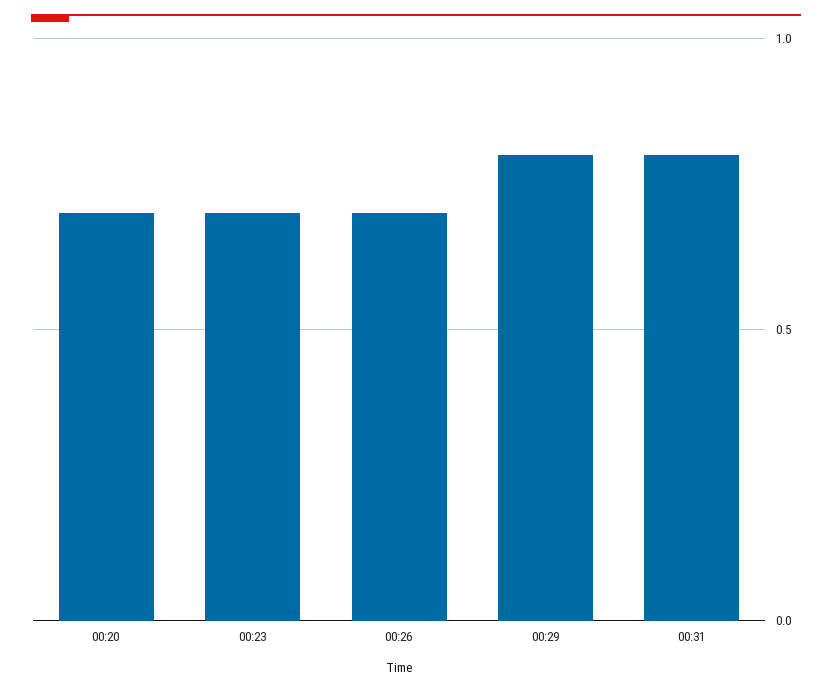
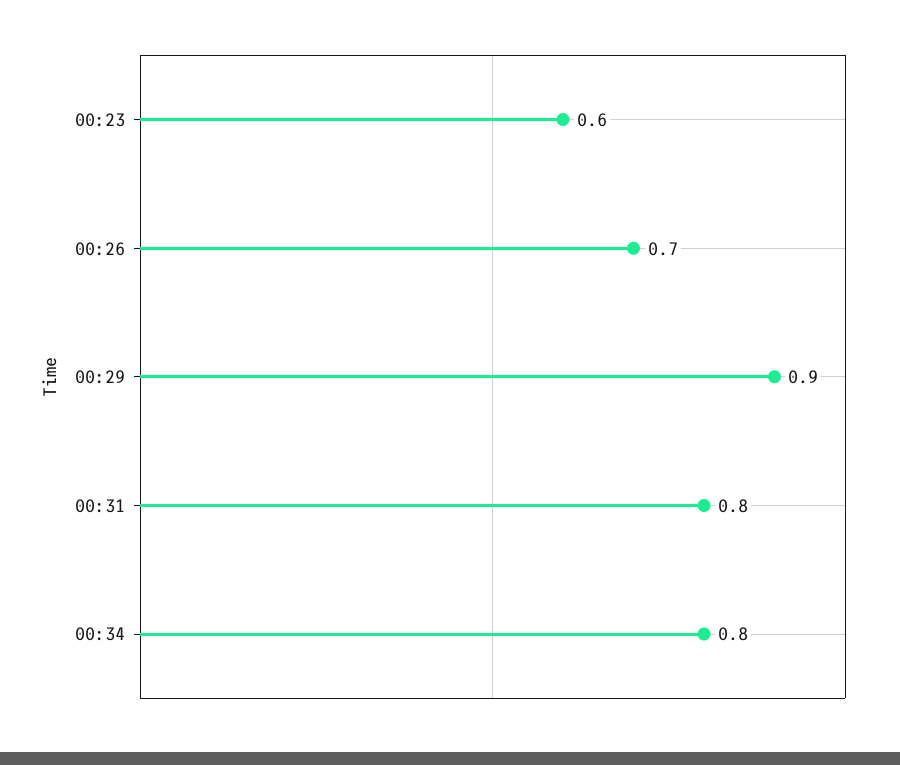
00:20: 0.7 -> none
00:23: 0.7 -> 0.6
00:29: 0.8 -> 0.9
00:34: none -> 0.8

